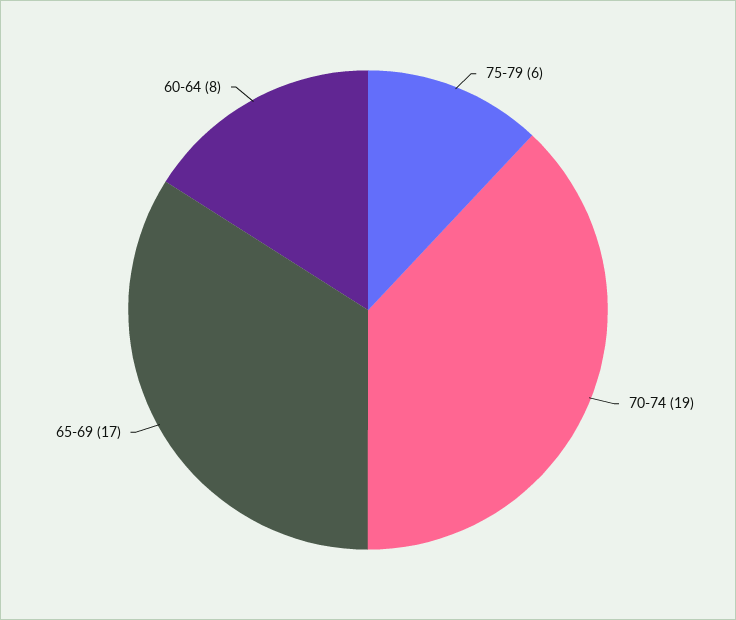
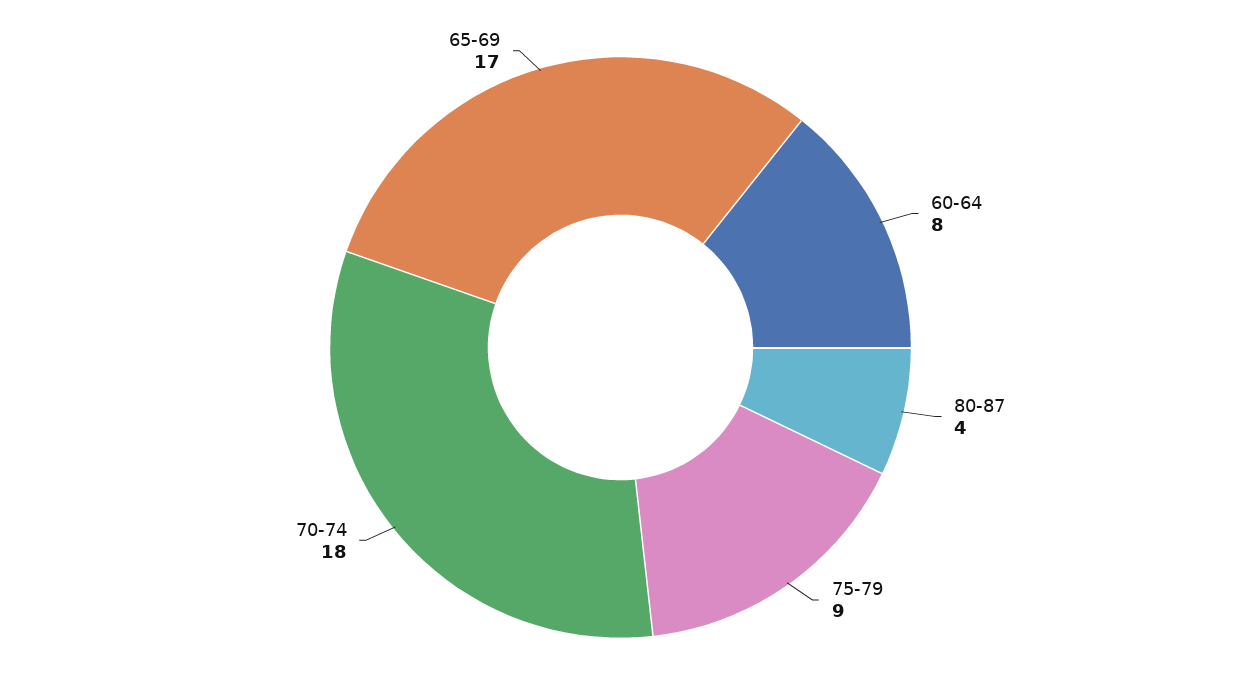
75-79: 6 -> 9
70-74: 19 -> 18
80-87: none -> 4

